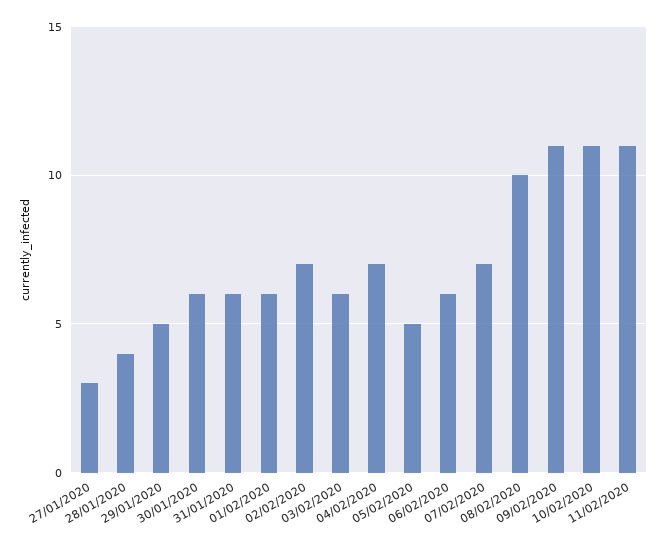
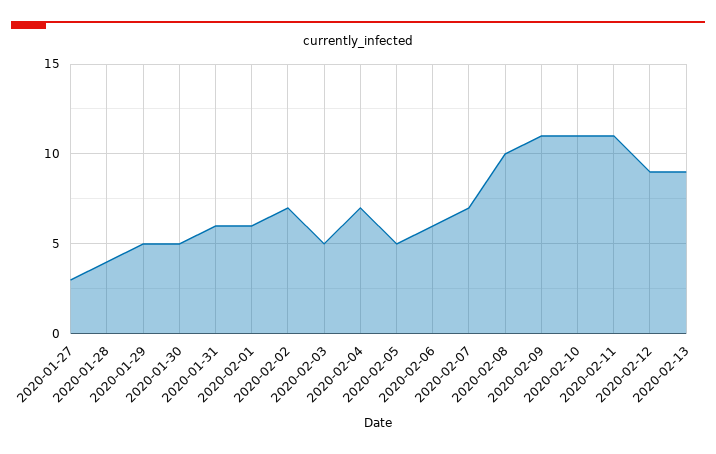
30/01/2020: 6 -> 5
03/02/2020: 6 -> 5
2020-02-12: none -> 9
2020-02-13: none -> 9

